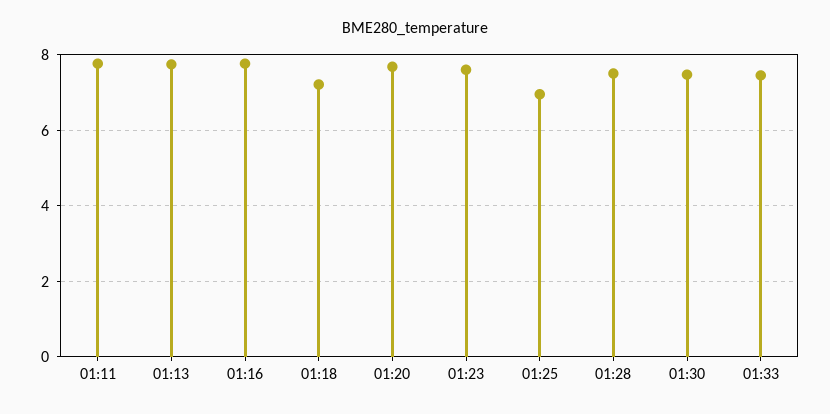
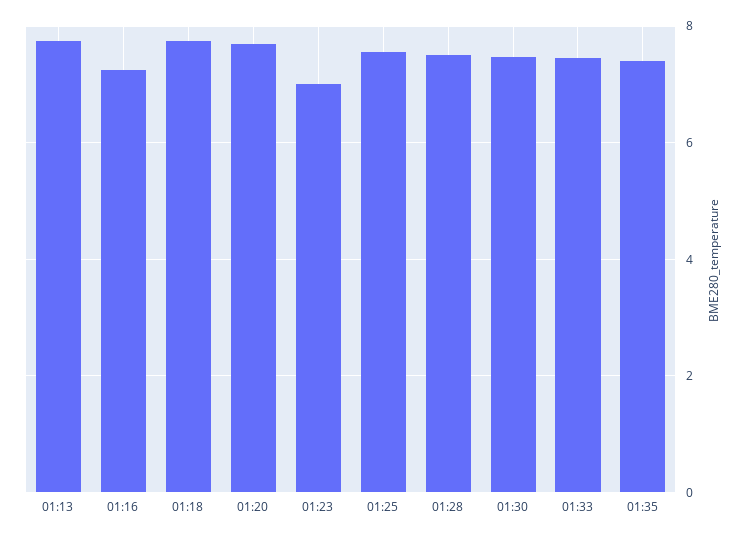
01:11: 7.8 -> none
01:16: 7.8 -> 7.2
01:18: 7.2 -> 7.8
01:23: 7.6 -> 7
01:25: 7 -> 7.6
01:35: none -> 7.4

